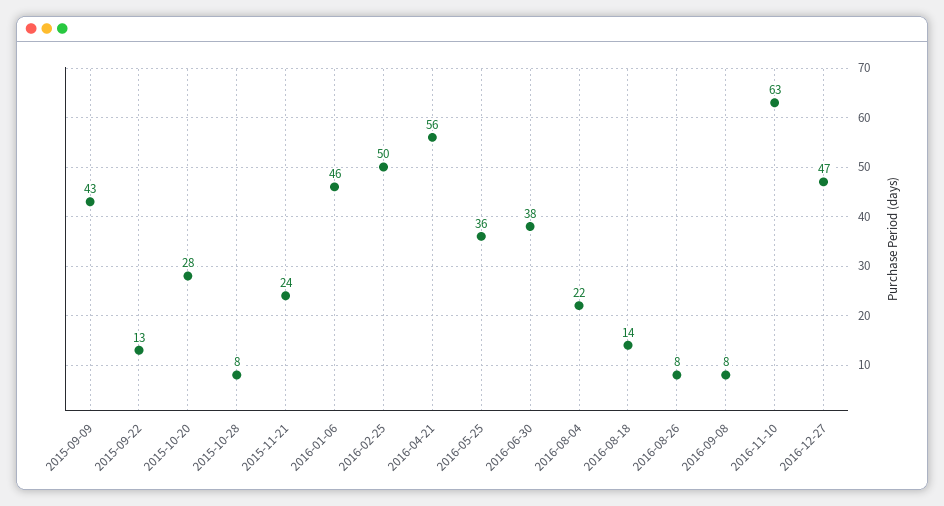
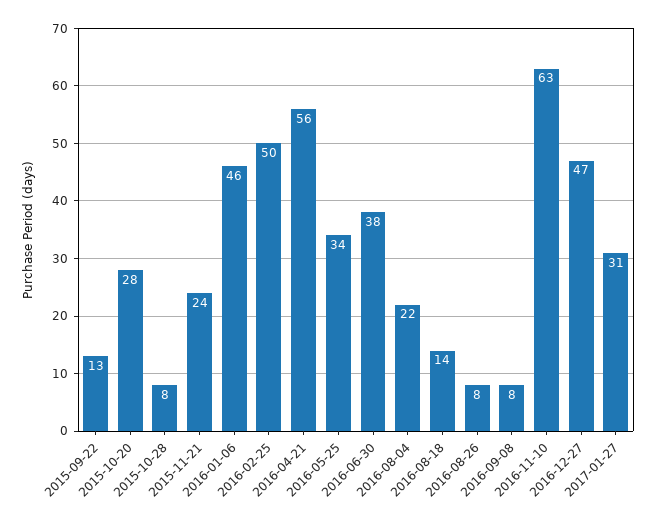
2015-09-09: 43 -> none
2016-05-25: 36 -> 34
2017-01-27: none -> 31

